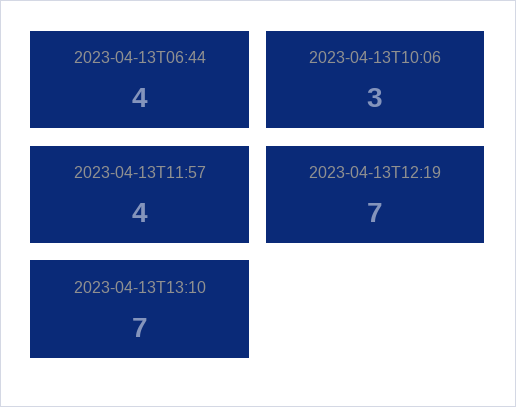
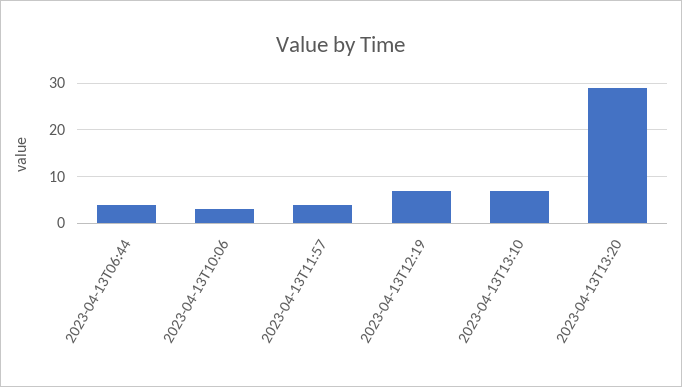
2023-04-13T13:20: none -> 30

